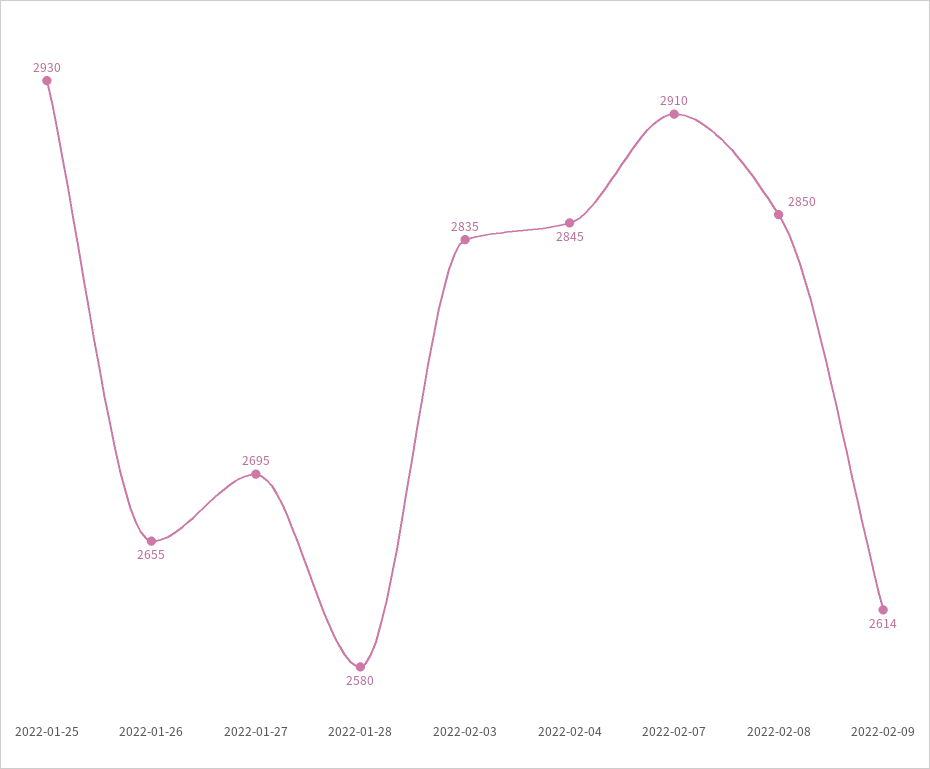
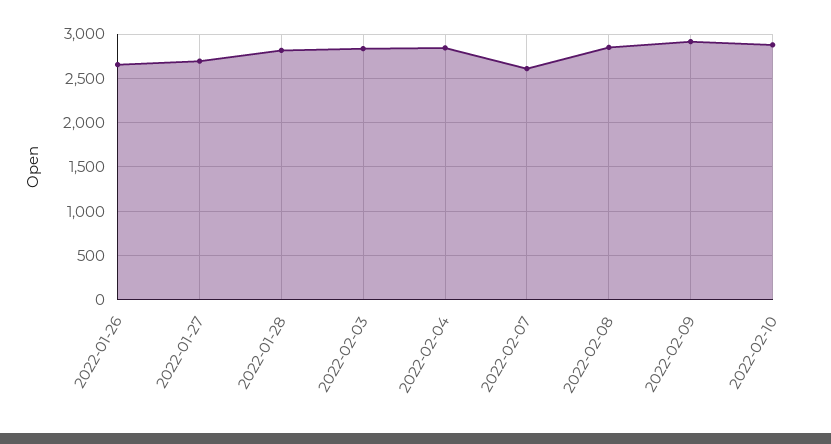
2022-01-25: 2930 -> none
2022-01-28: 2580 -> 2800
2022-02-07: 2910 -> 2600
2022-02-09: 2614 -> 2900
2022-02-10: none -> 2900

